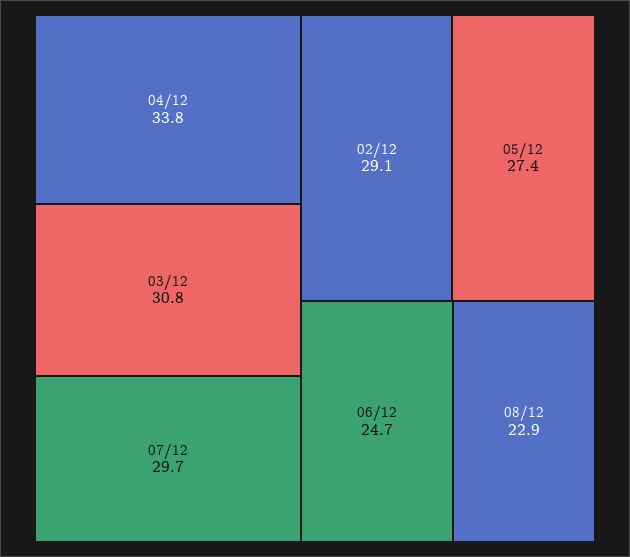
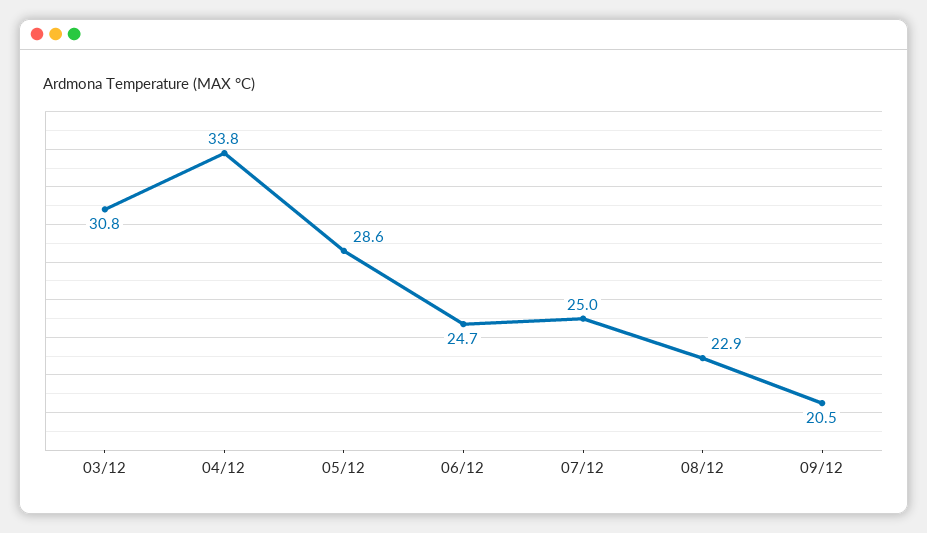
07/12: 29.7 -> 25
02/12: 29.1 -> none
05/12: 27.4 -> 28.6
09/12: none -> 20.5

